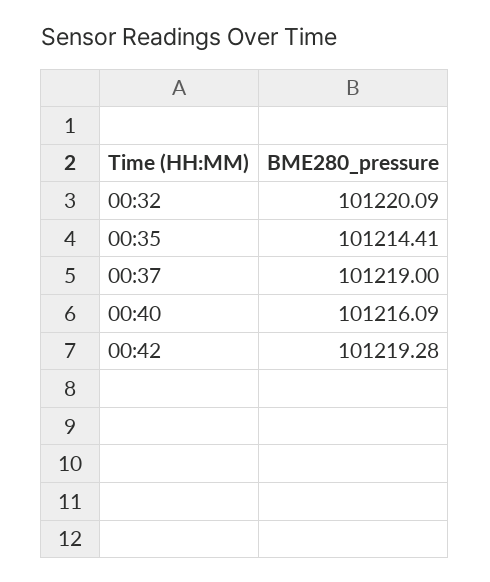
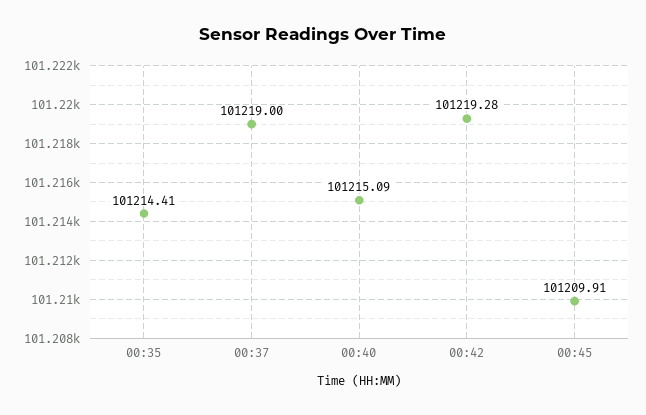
00:32: 101220.09 -> none
00:40: 101216.09 -> 101215.09
00:45: none -> 101209.91

